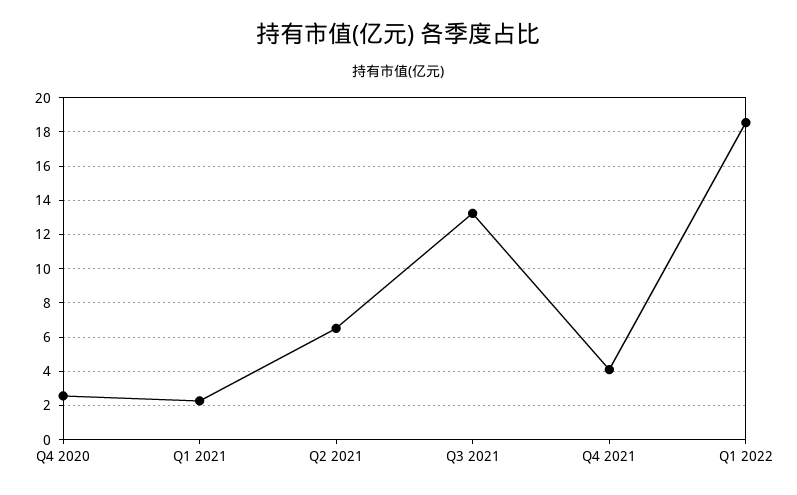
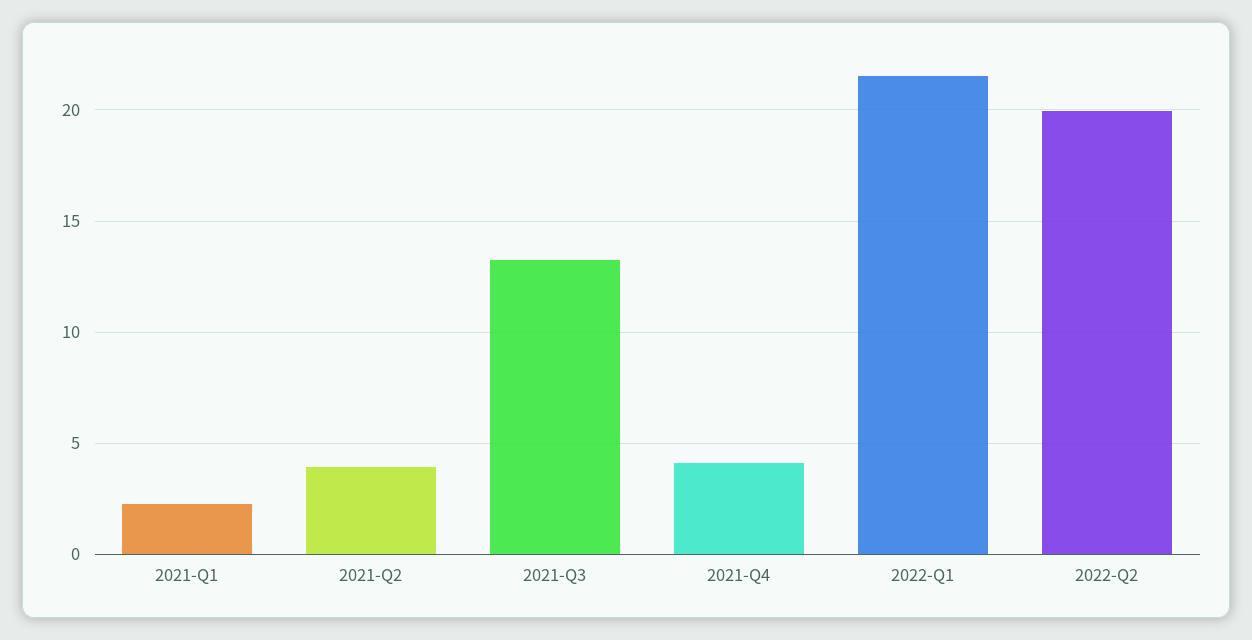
Q4 2020: 2.5 -> none
Q2 2021: 6.5 -> 4
Q1 2022: 18.5 -> 21.5
2022-Q2: none -> 20

